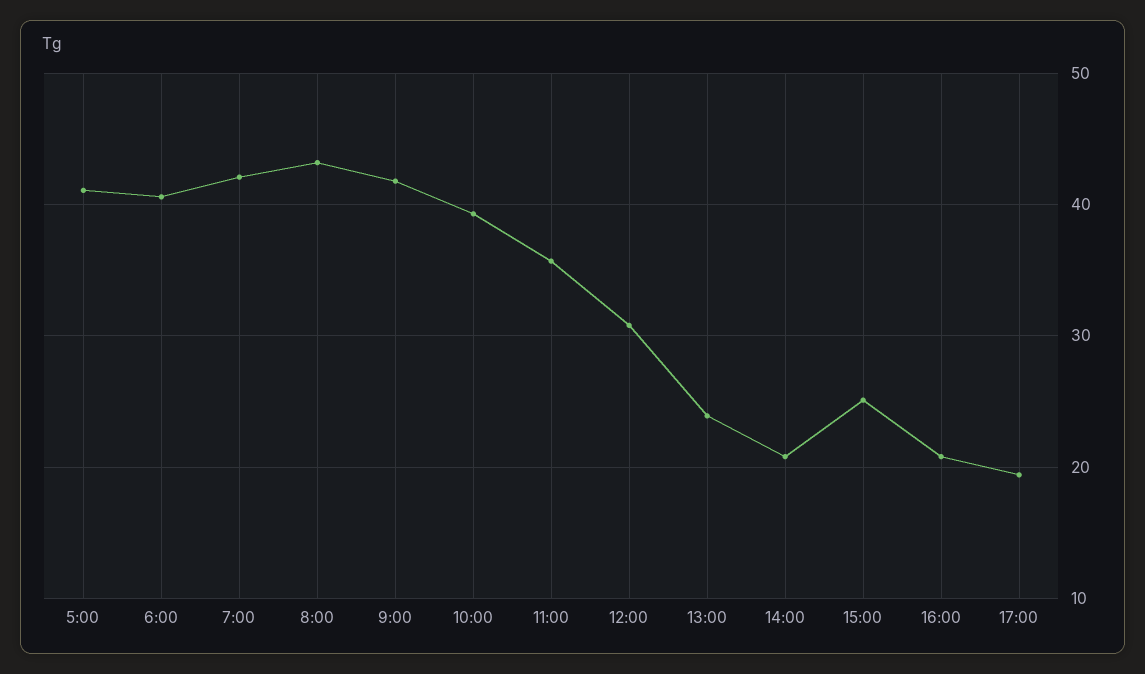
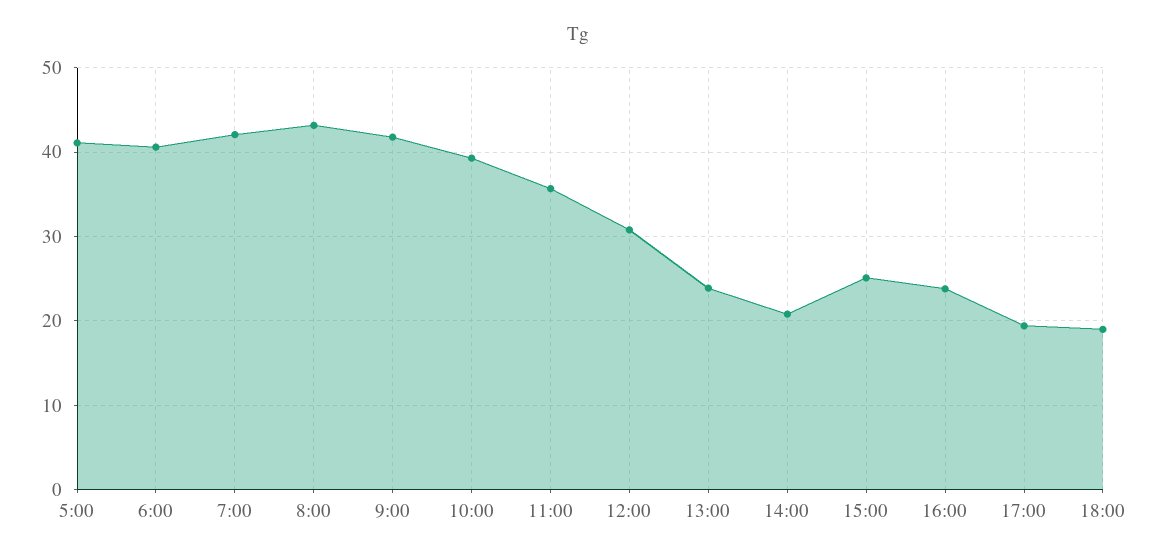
16:00: 21 -> 24
18:00: none -> 19

